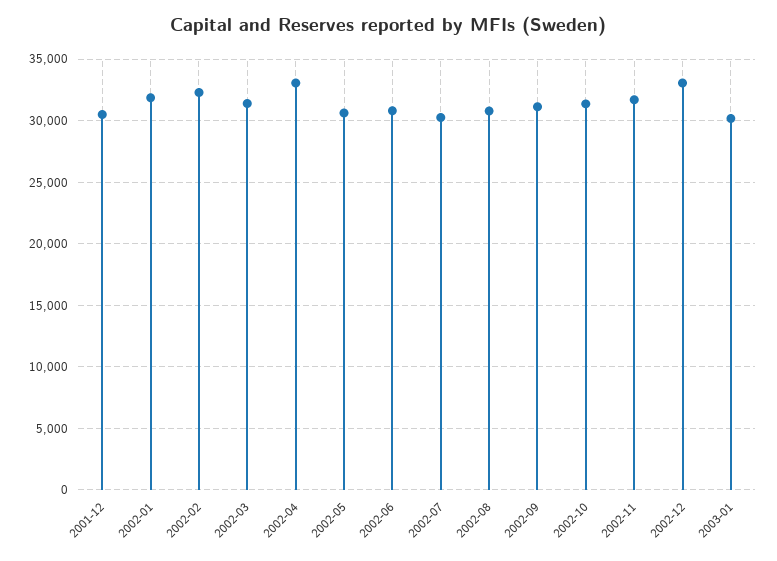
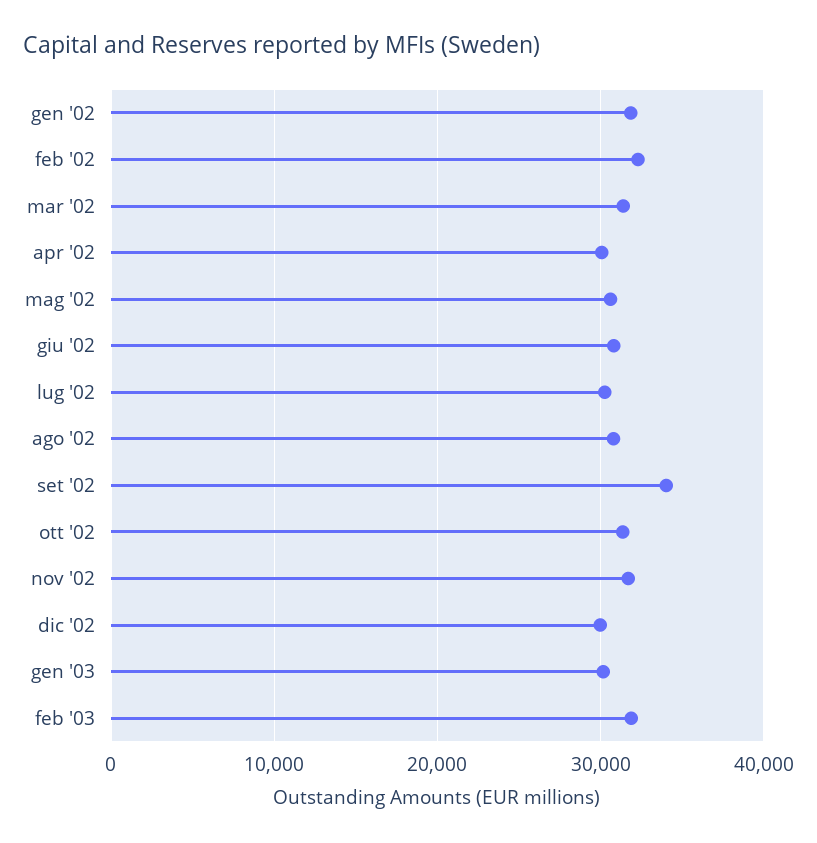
2001-12: 30500 -> none
2002-04: 33000 -> 30000
2002-09: 31000 -> 34000
2002-12: 33000 -> 30000
feb '03: none -> 32000

